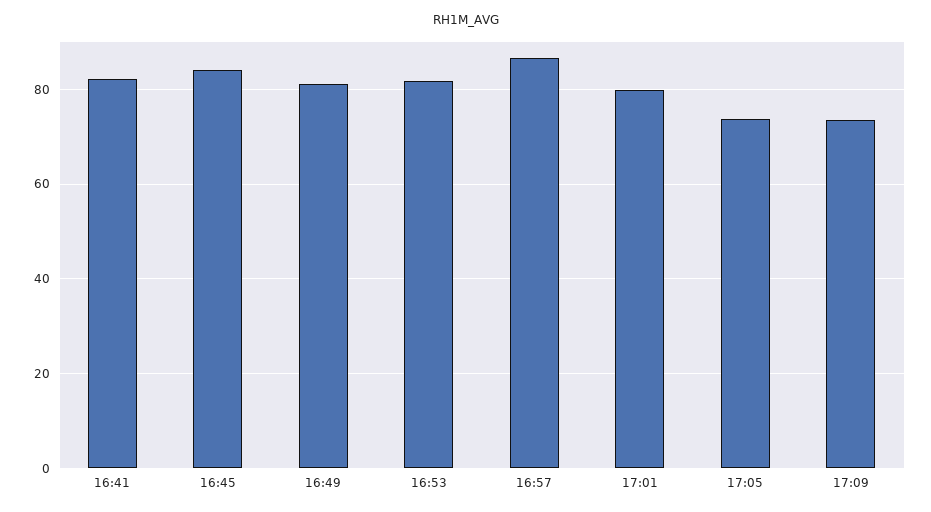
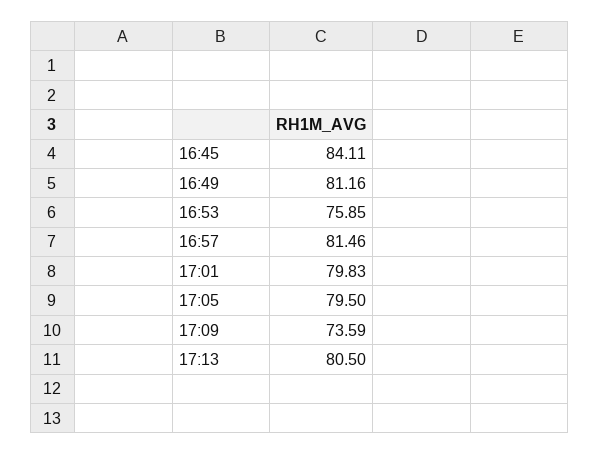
16:41: 82 -> none
16:53: 82 -> 75.85
16:57: 86 -> 81.46
17:05: 74 -> 79.5
17:13: none -> 80.5

